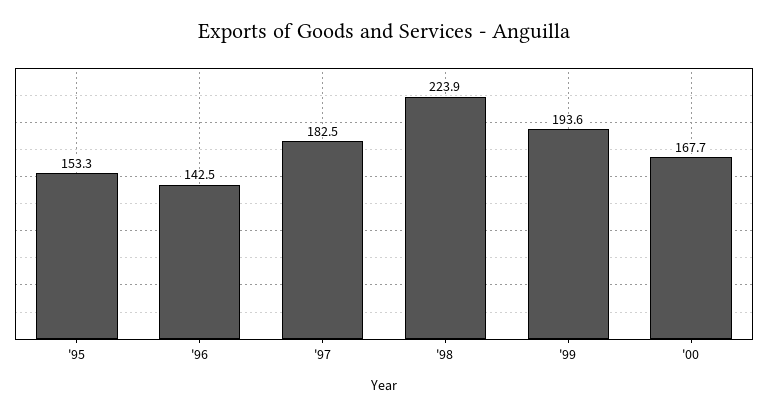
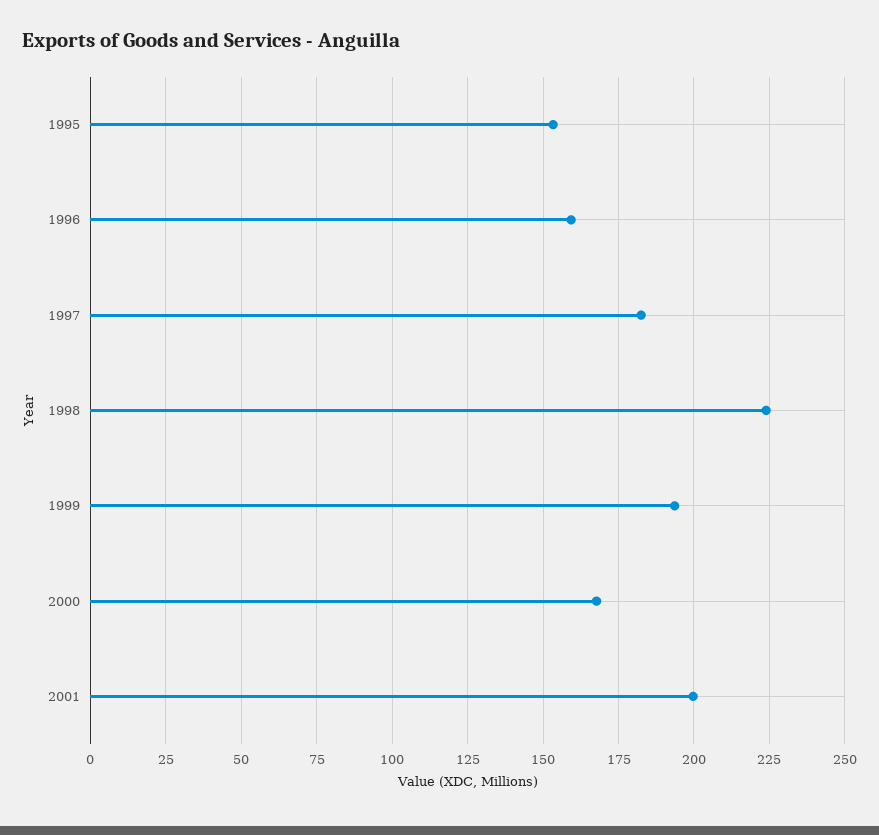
'96: 142.5 -> 160
2001: none -> 200

